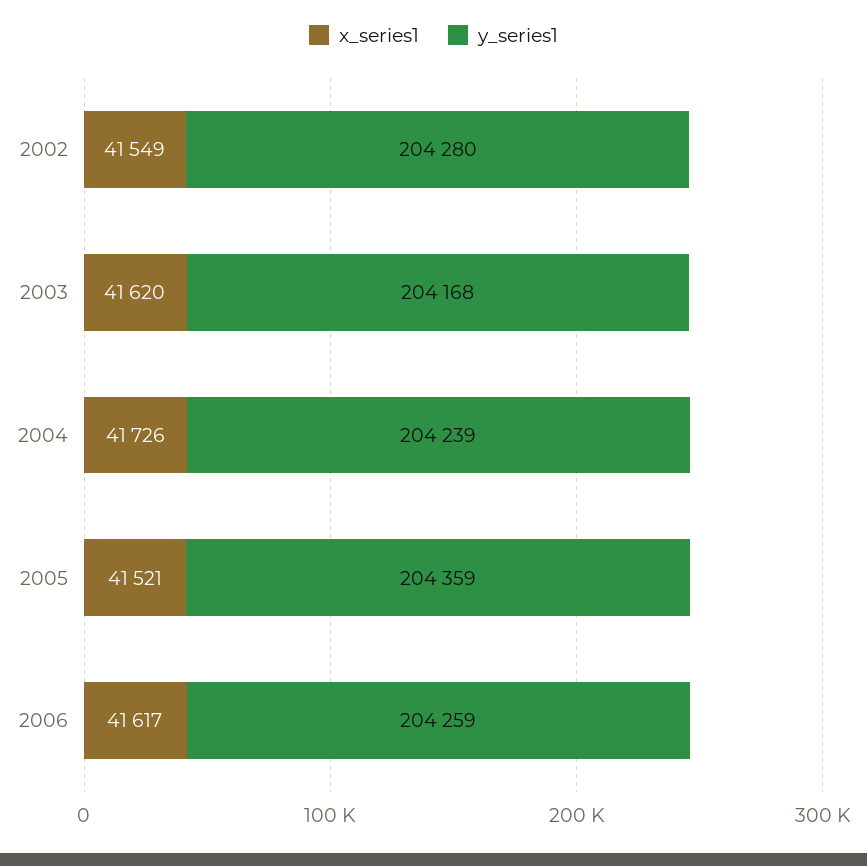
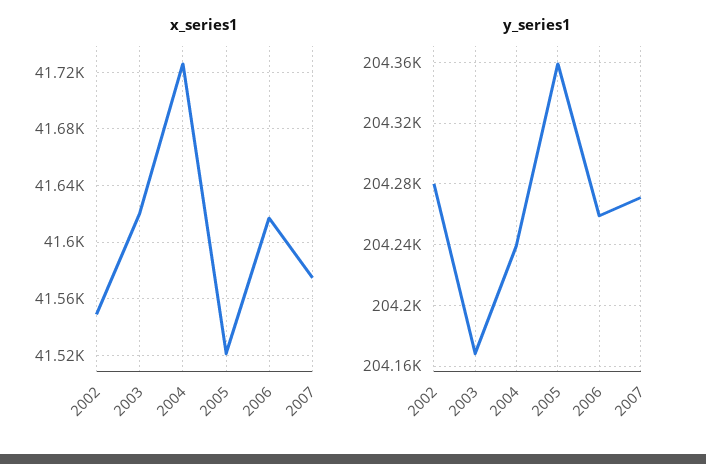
x_series1, 2007: none -> 41575
y_series1, 2007: none -> 204270

